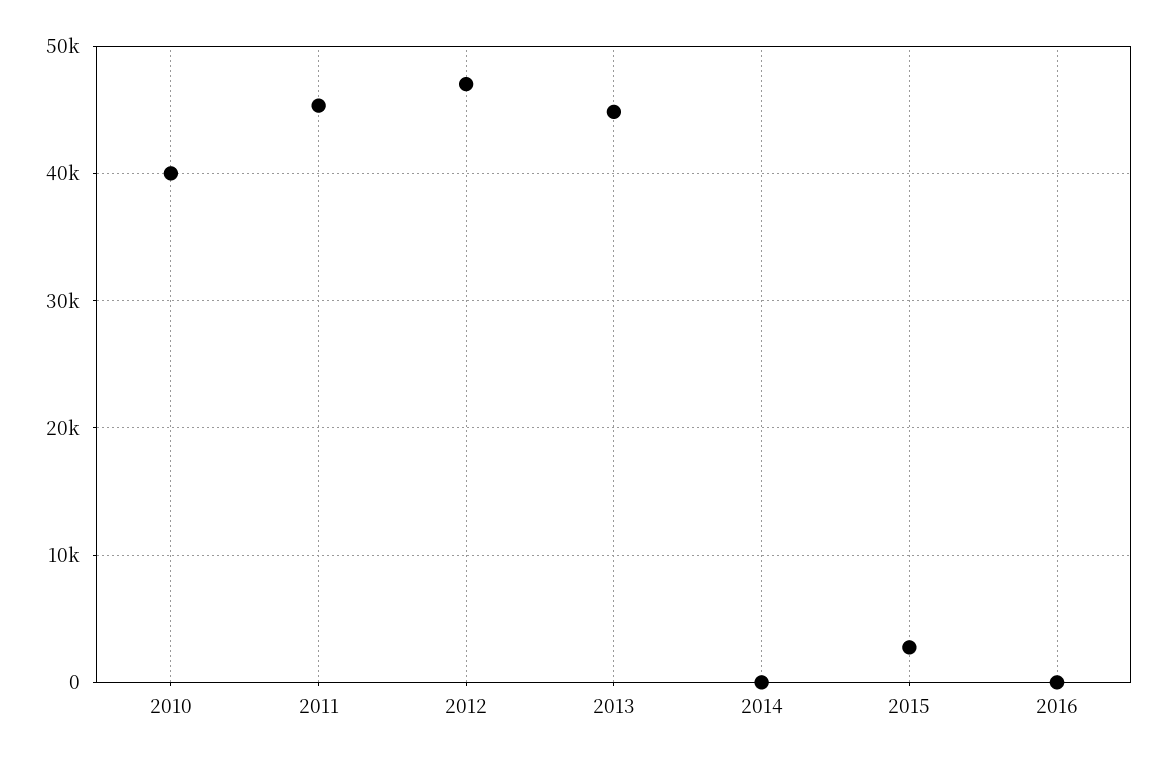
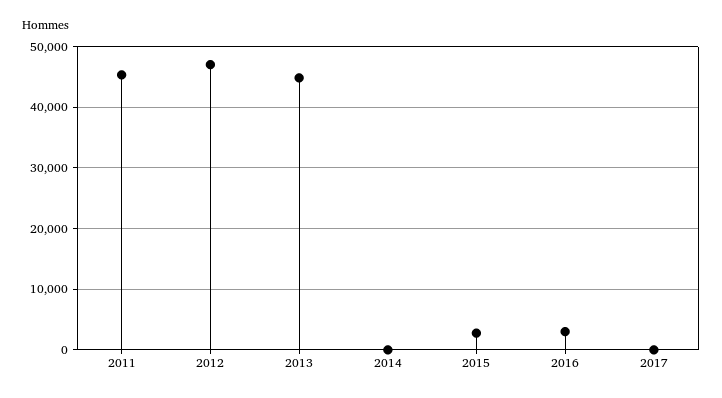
2010: 40000 -> none
2016: 0 -> 3000
2017: none -> 0

